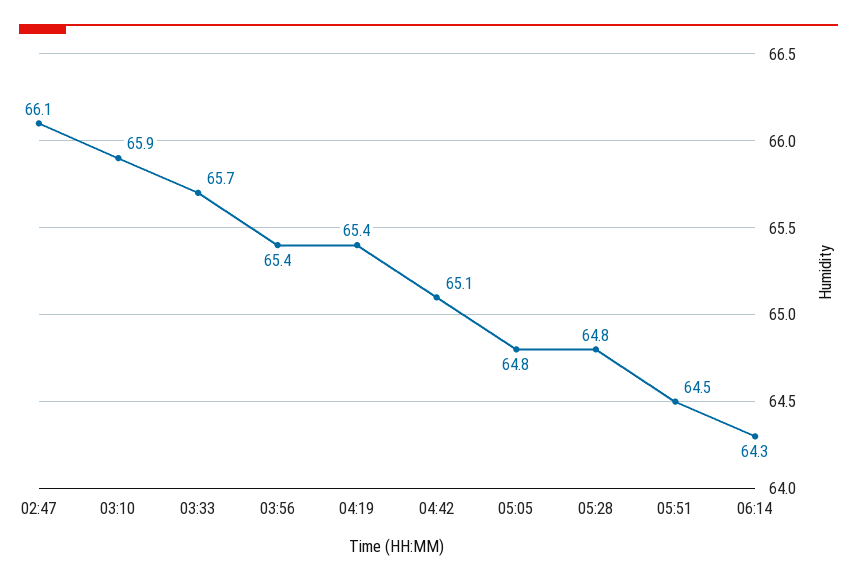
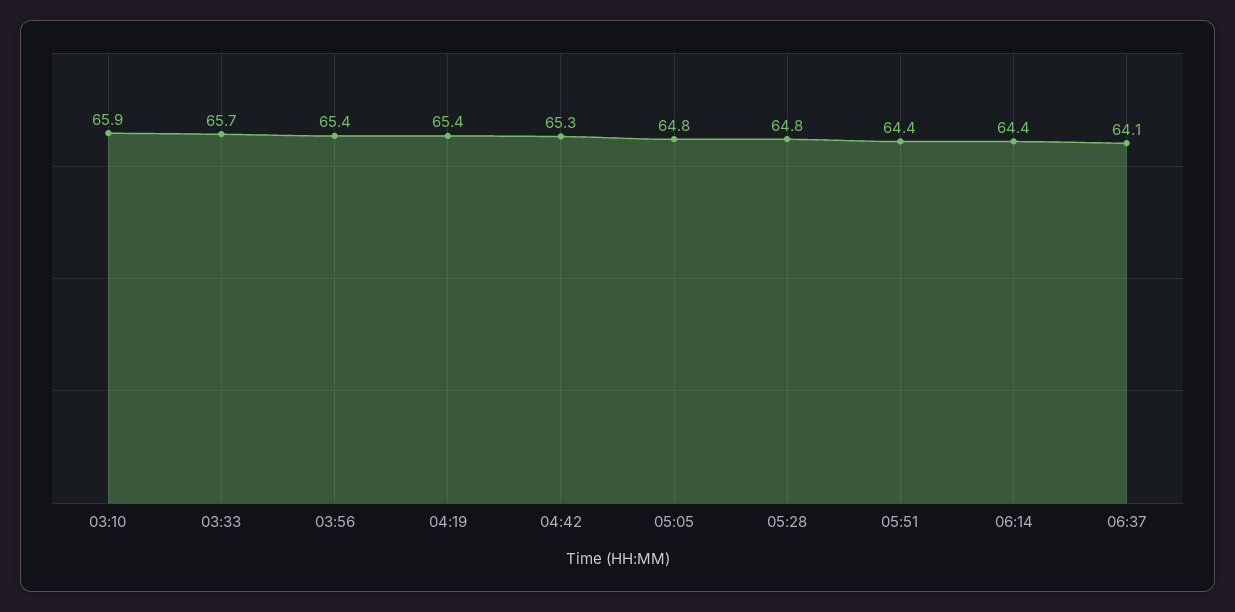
02:47: 66.1 -> none
04:42: 65.1 -> 65.3
05:51: 64.5 -> 64.4
06:14: 64.3 -> 64.4
06:37: none -> 64.1

